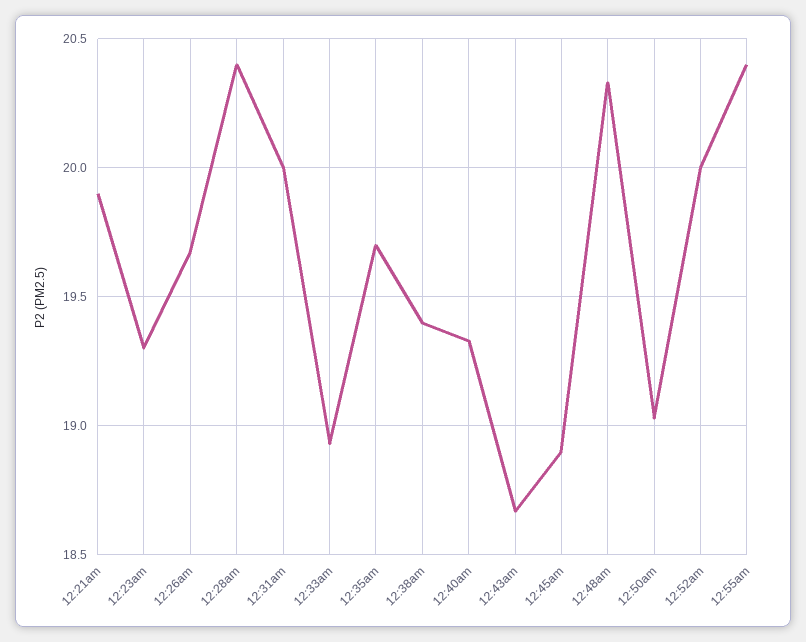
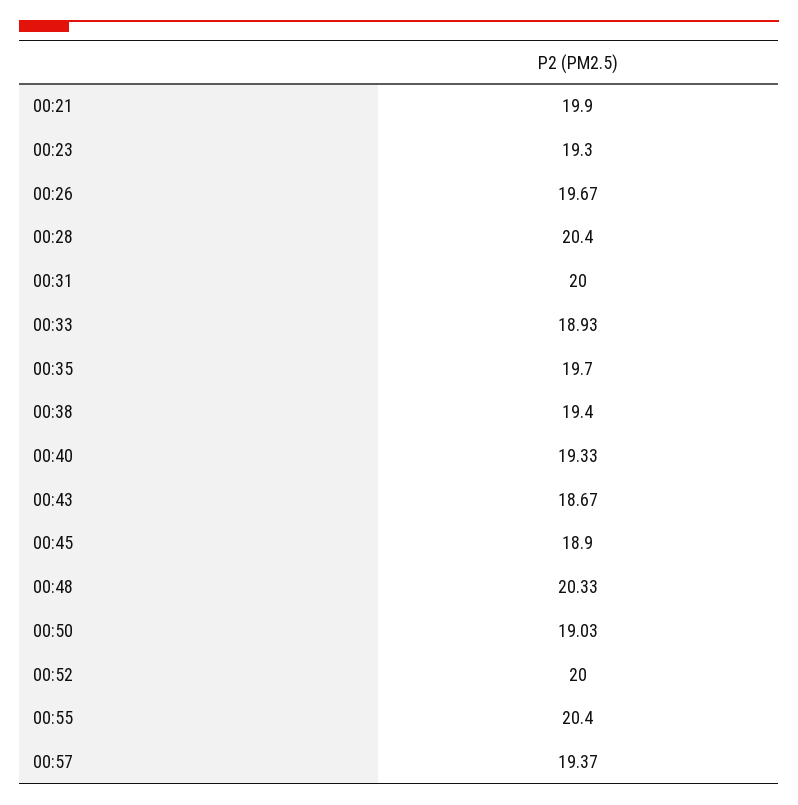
00:57: none -> 19.37

